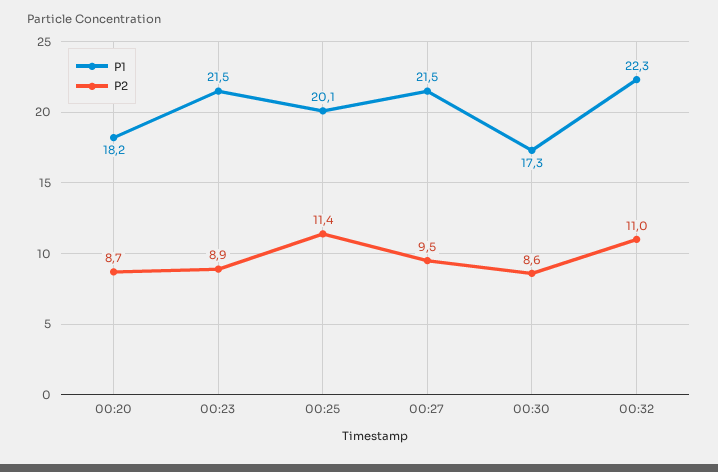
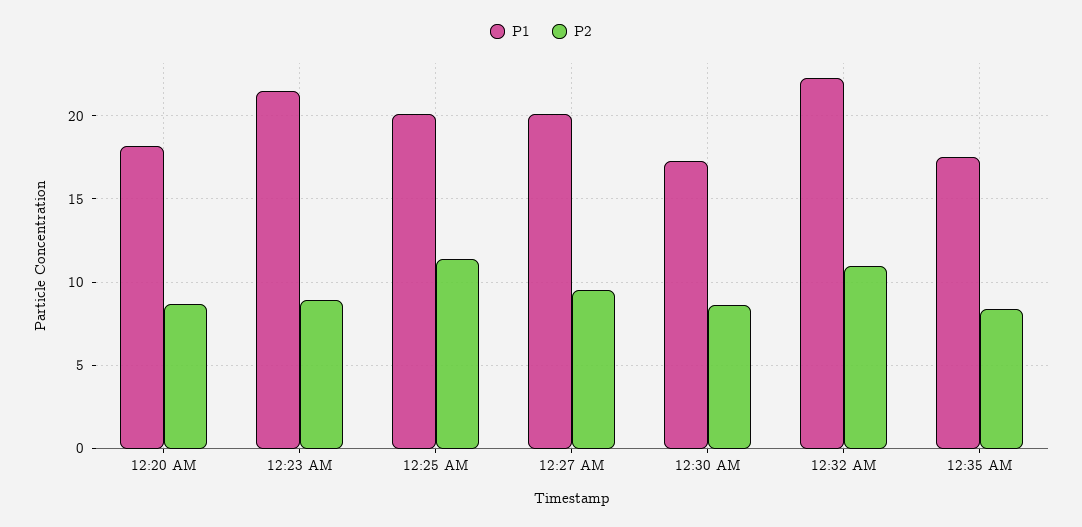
P1, 00:27: 21.5 -> 20
P1, 12:35 AM: none -> 17.5
P2, 12:35 AM: none -> 8.5

